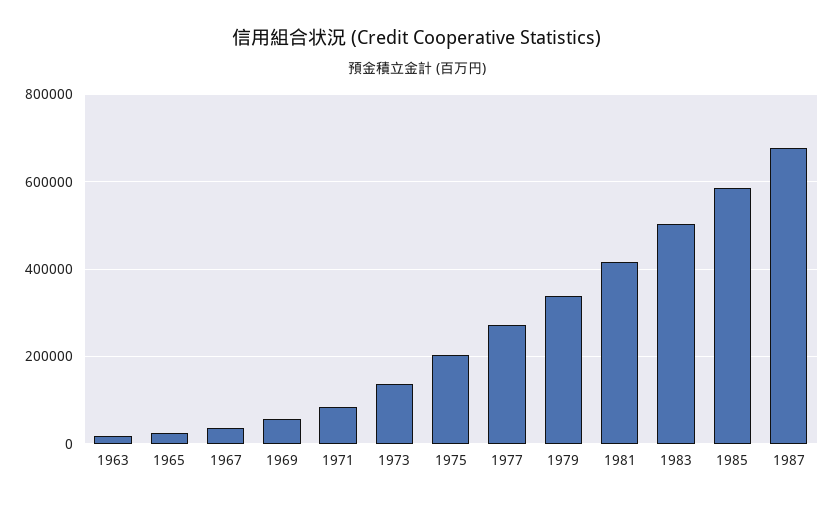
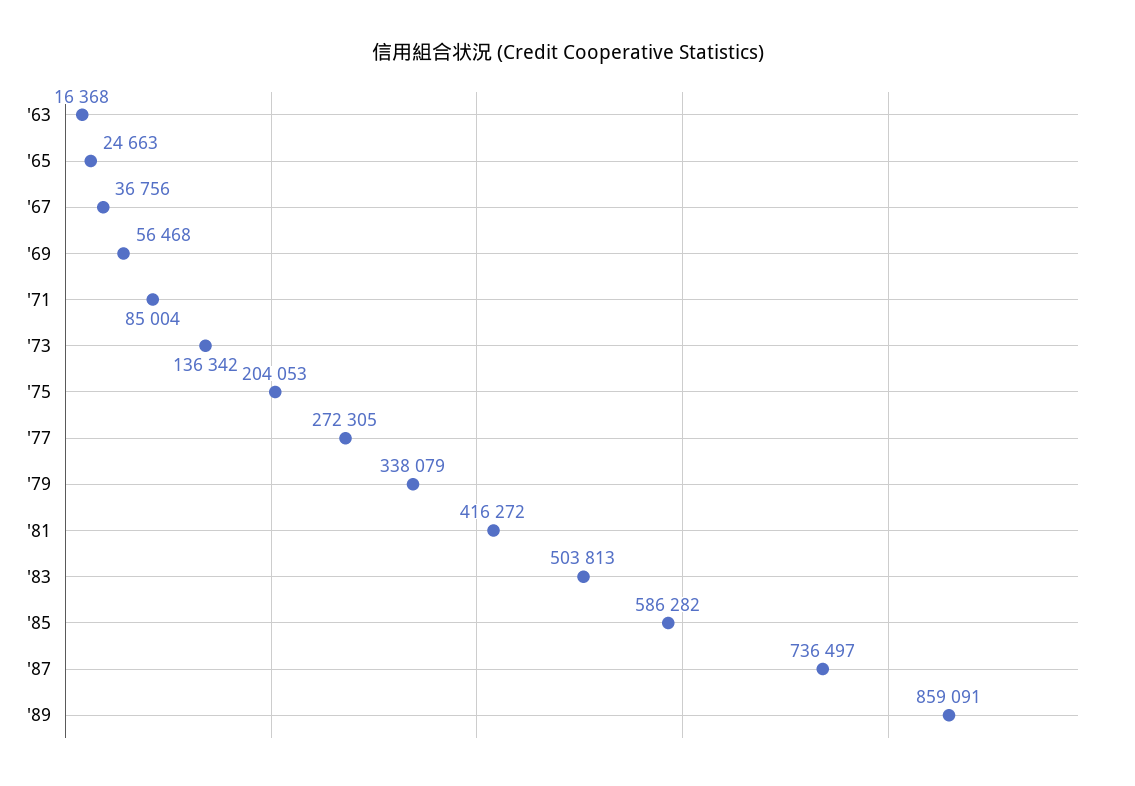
1987: 680000 -> 736497
'89: none -> 859091

